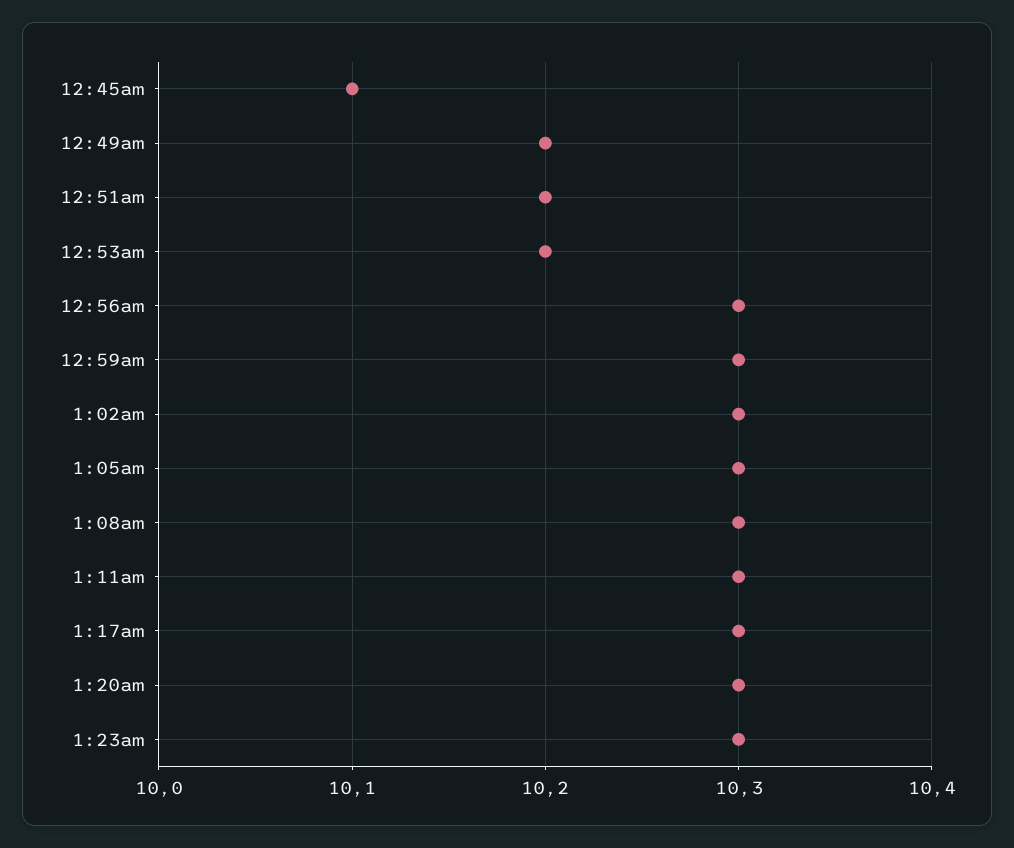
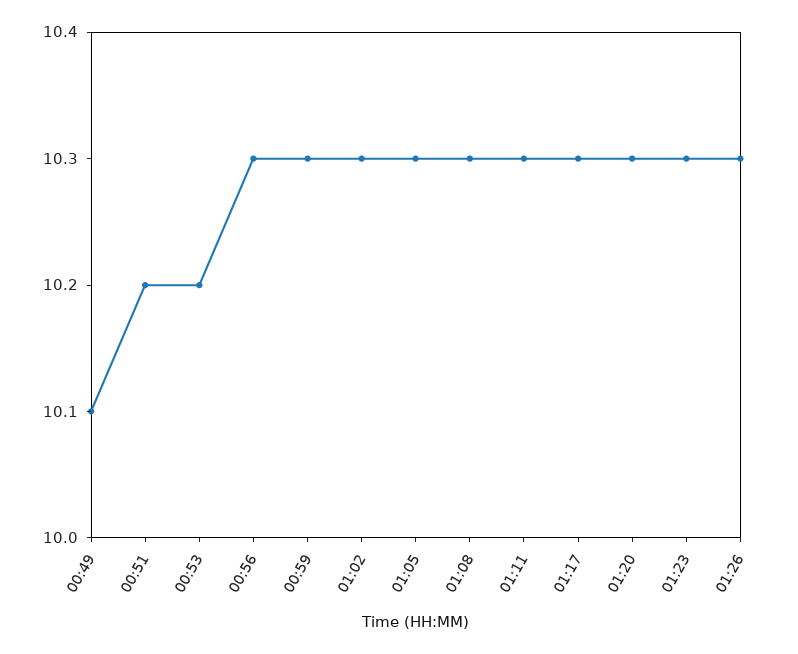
12:45am: 10.1 -> none
12:49am: 10.2 -> 10.1
01:26: none -> 10.3

